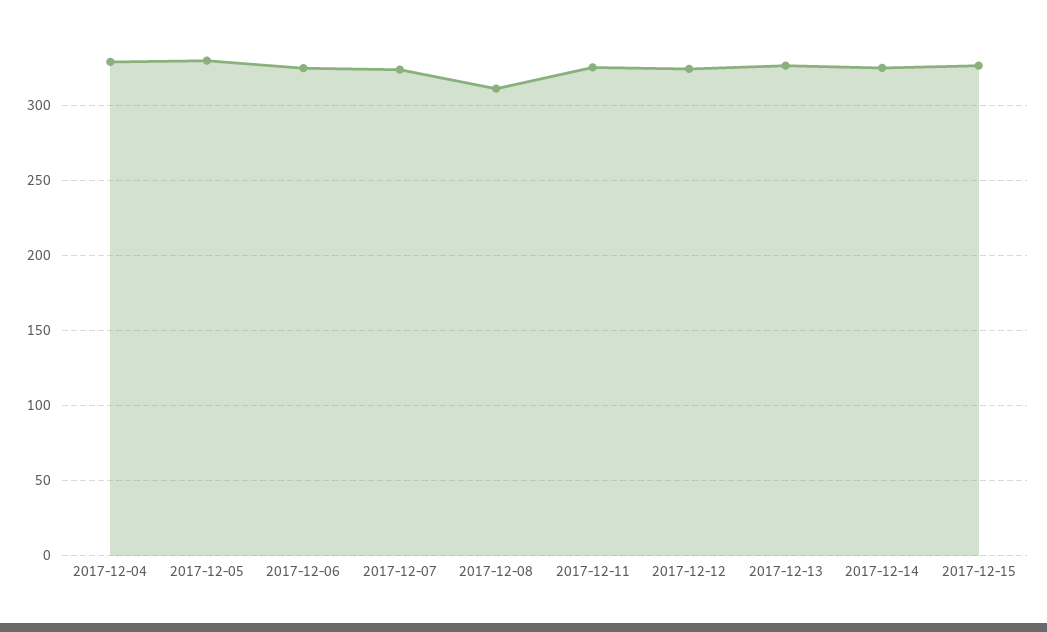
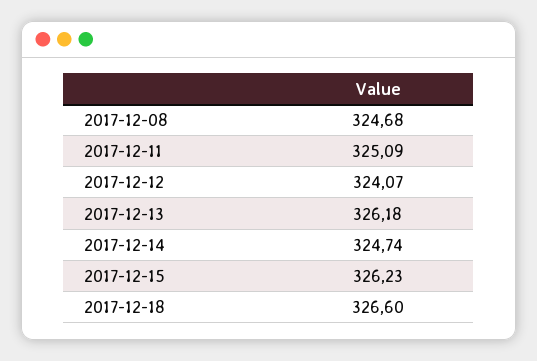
2017-12-04: 330 -> none
2017-12-05: 330 -> none
2017-12-06: 325 -> none
2017-12-07: 325 -> none
2017-12-08: 310 -> 324.68
2017-12-18: none -> 326.6

